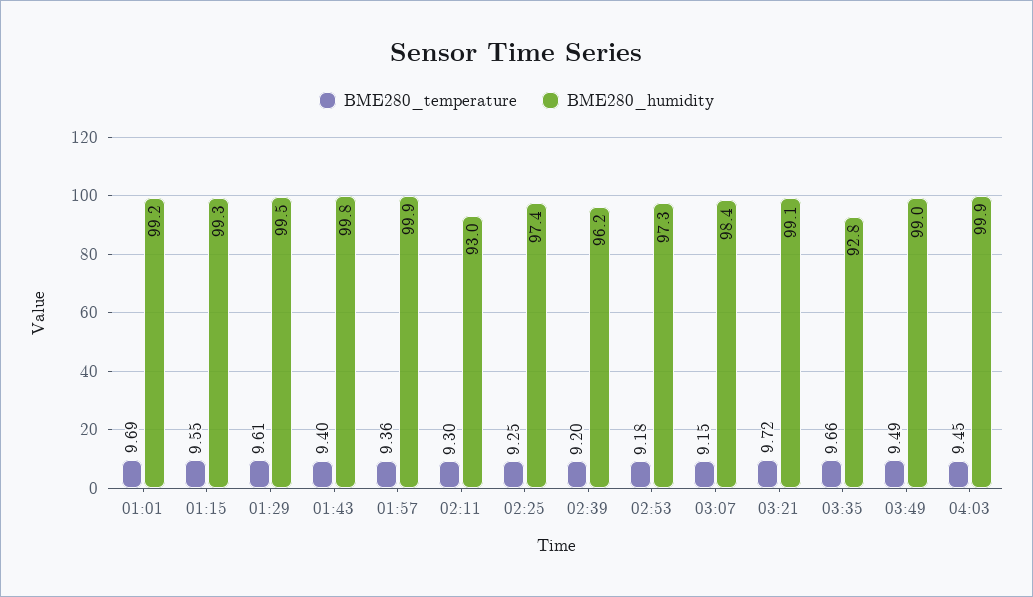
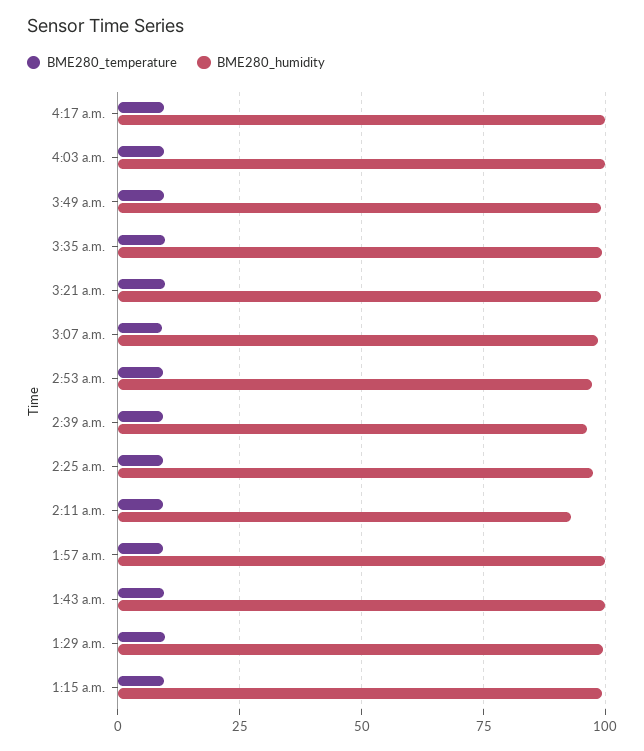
BME280_temperature, 01:01: 9.69 -> none
BME280_humidity, 01:01: 99.2 -> none
BME280_humidity, 03:35: 92.8 -> 100
BME280_temperature, 4:17 a.m.: none -> 10
BME280_humidity, 4:17 a.m.: none -> 100

